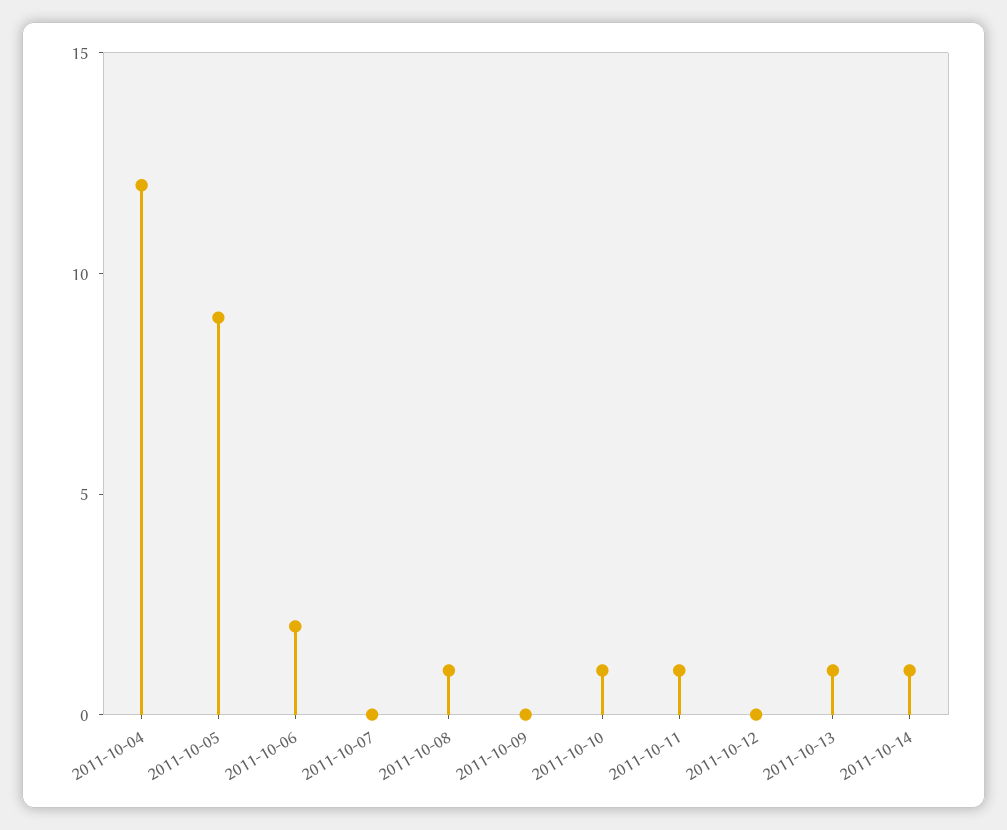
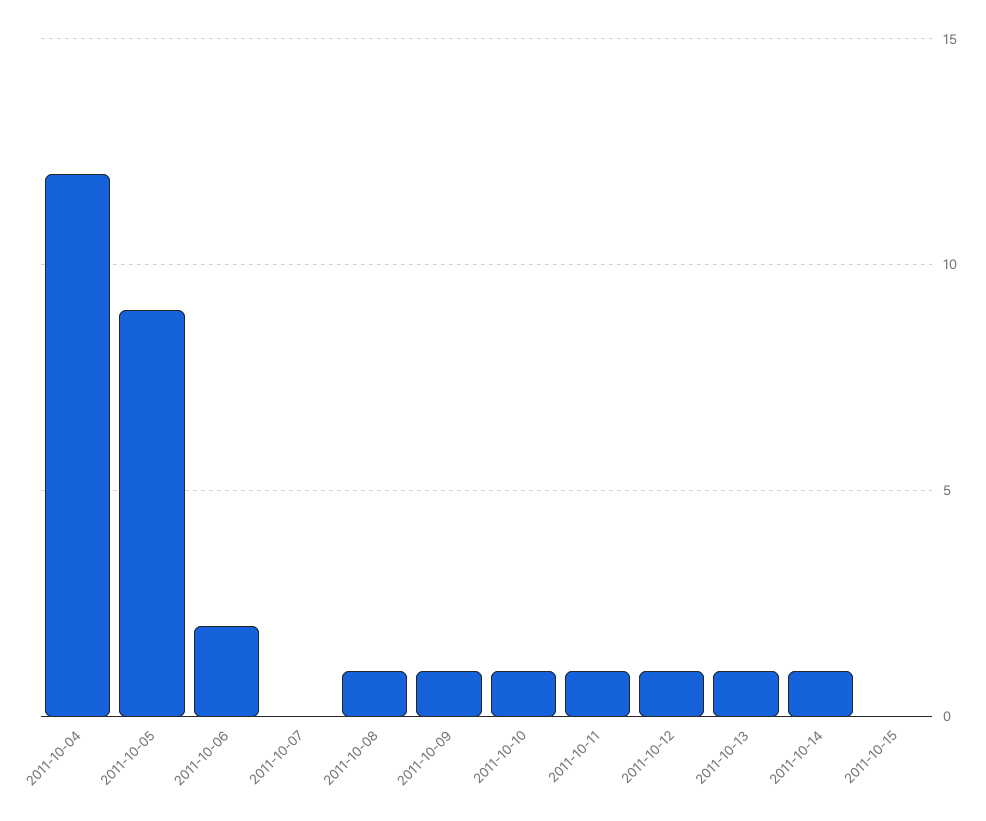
2011-10-09: 0 -> 1
2011-10-12: 0 -> 1
2011-10-15: none -> 0

